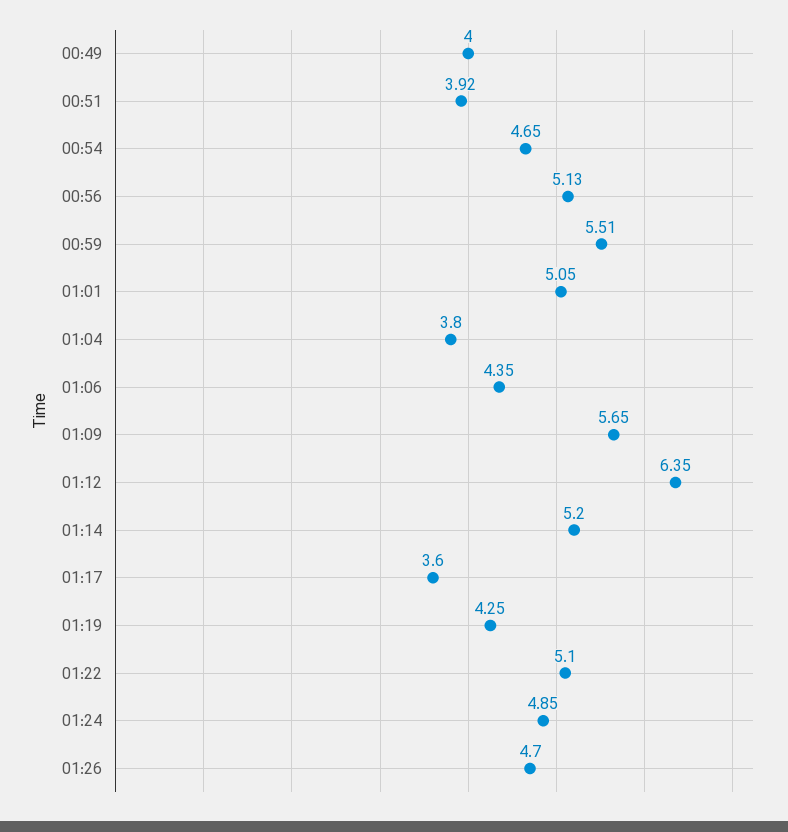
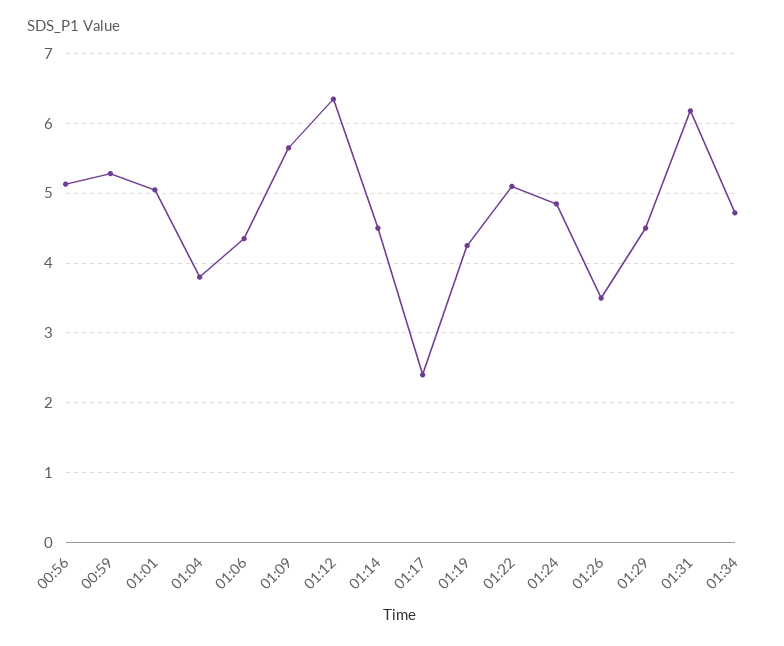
00:49: 4 -> none
00:51: 3.92 -> none
00:54: 4.65 -> none
00:59: 5.51 -> 5.3
01:14: 5.2 -> 4.5
01:17: 3.6 -> 2.4
01:26: 4.7 -> 3.5
01:29: none -> 4.5
01:31: none -> 6.2
01:34: none -> 4.7

